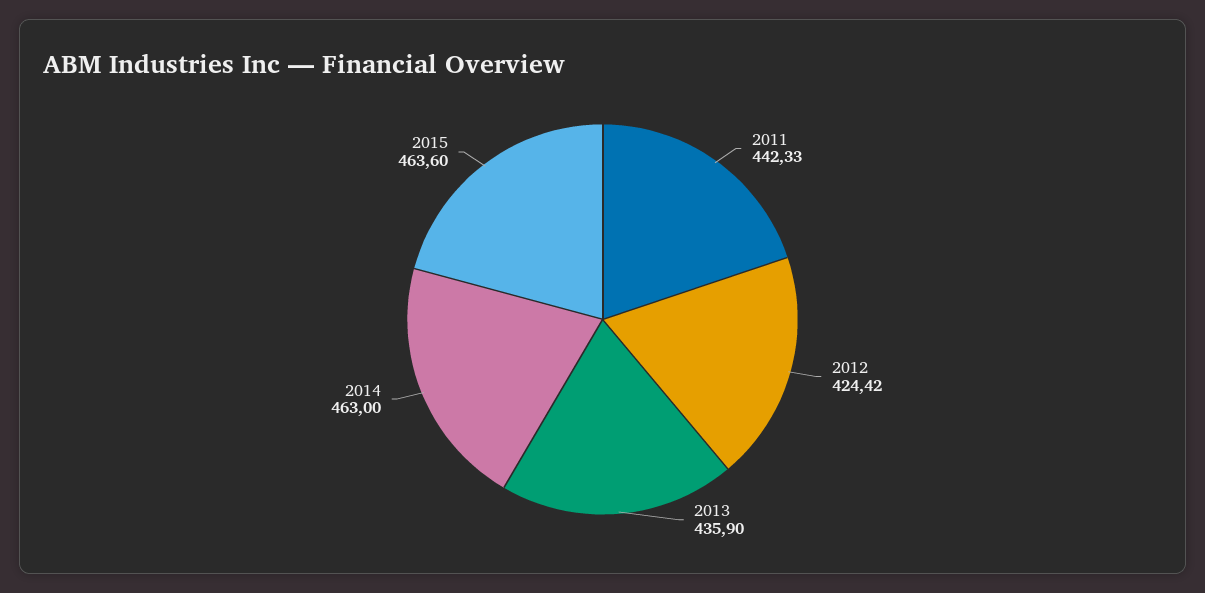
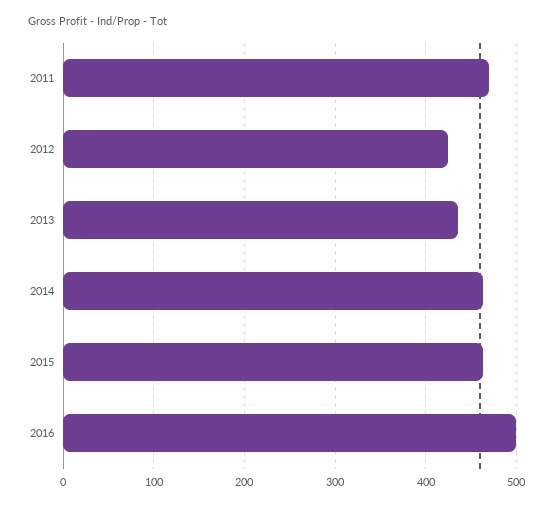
2011: 442.33 -> 470
2016: none -> 500

